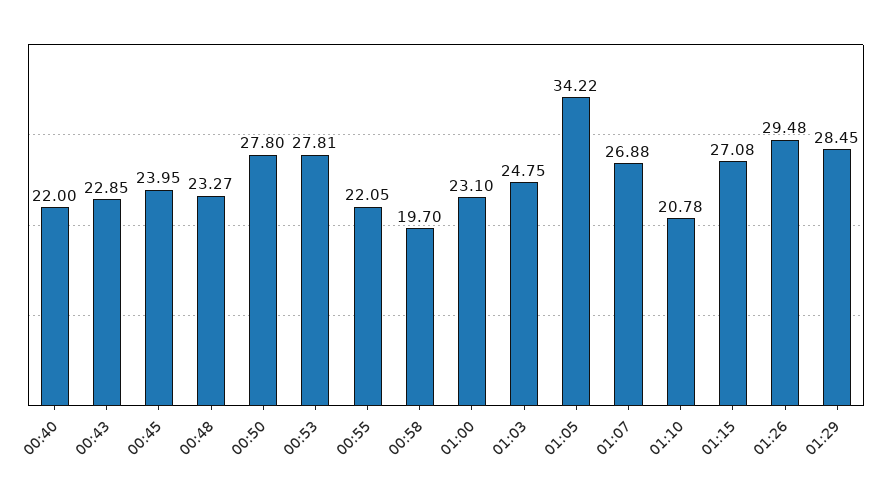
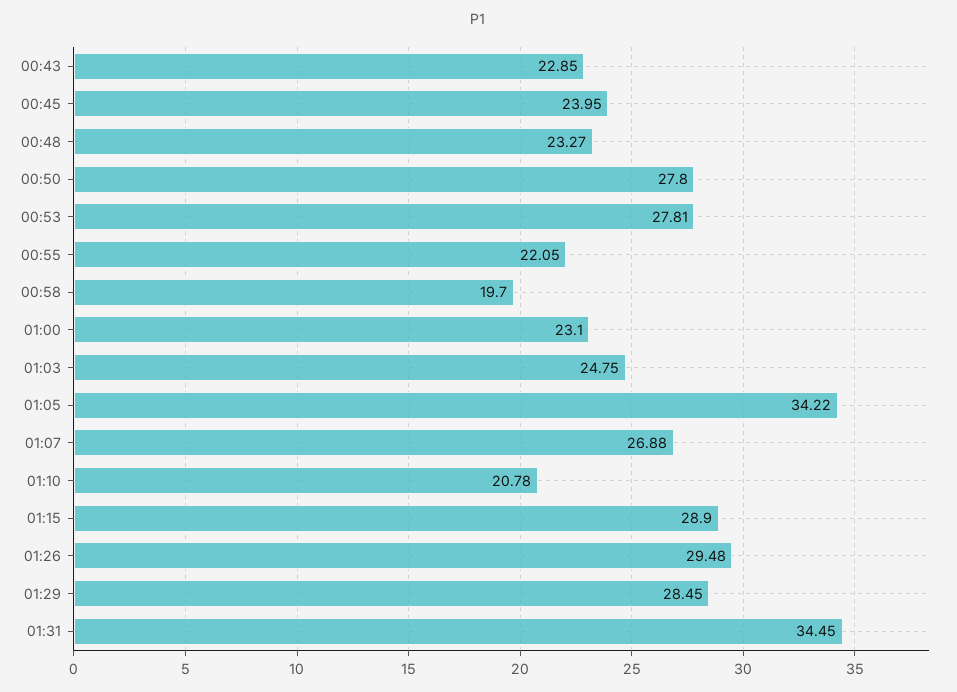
00:40: 22 -> none
01:15: 27.08 -> 28.9
01:31: none -> 34.45

